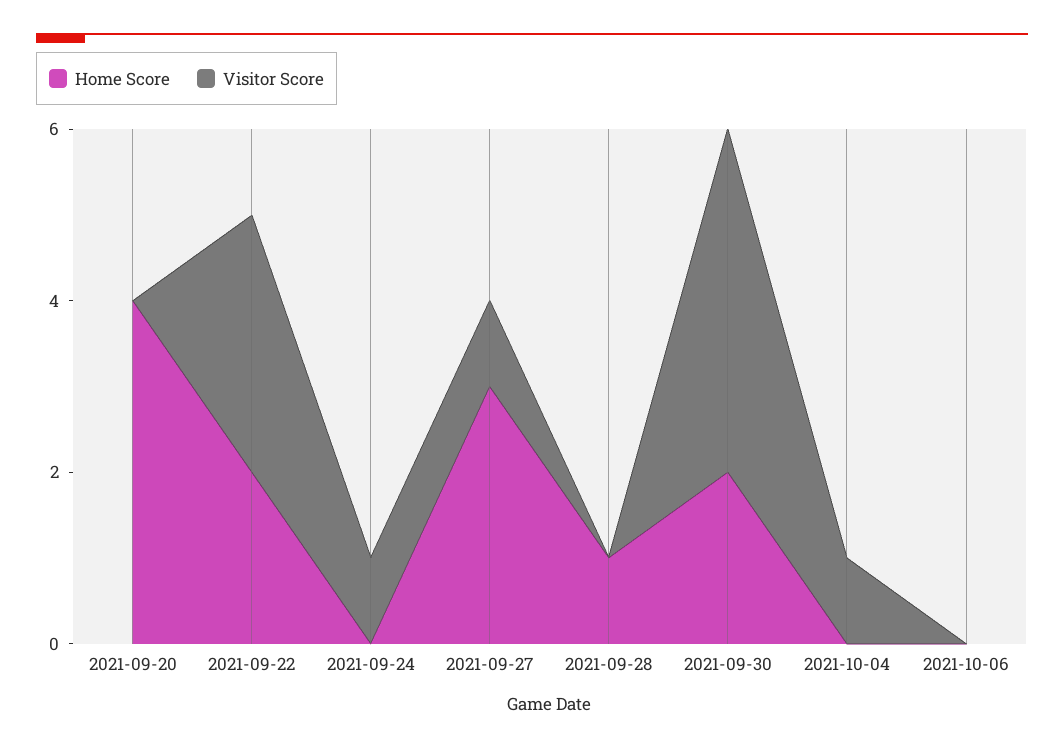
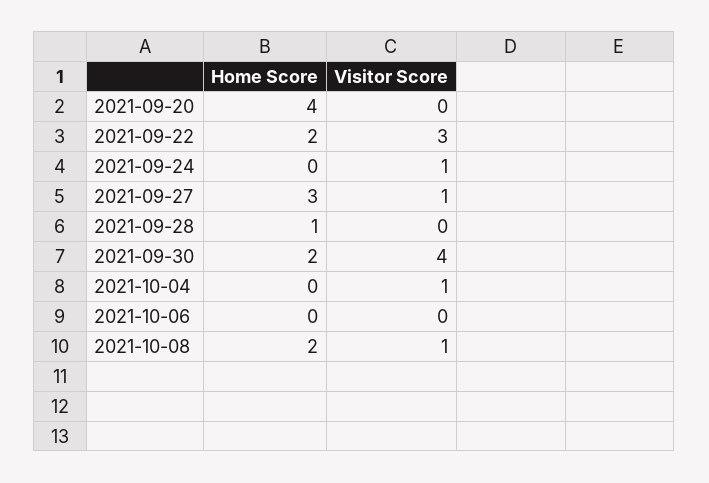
Home Score, 2021-10-08: none -> 2
Visitor Score, 2021-10-08: none -> 1

